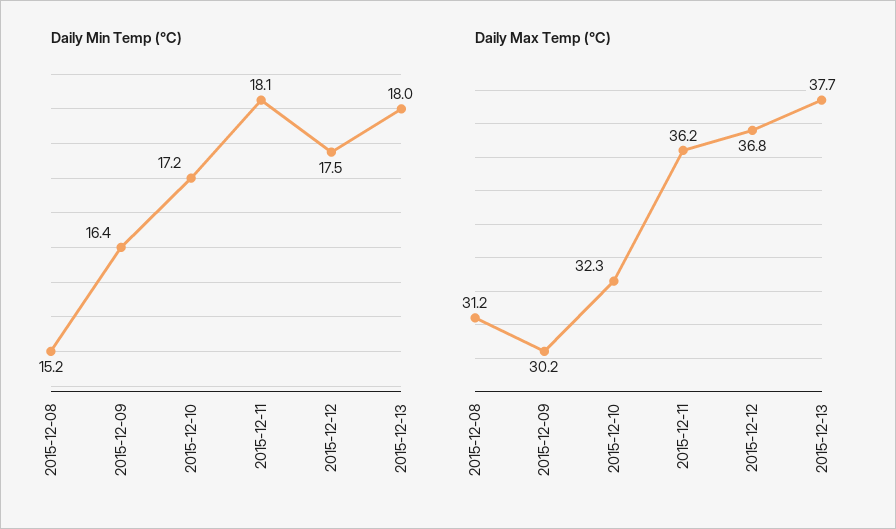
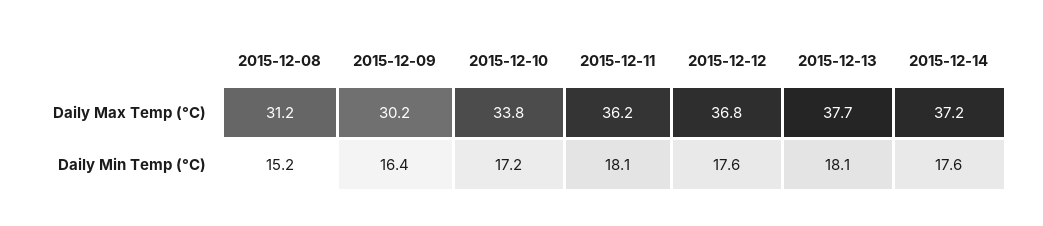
Daily Min Temp (°C), 2015-12-12: 17.5 -> 17.6
Daily Min Temp (°C), 2015-12-13: 18 -> 18.1
Daily Max Temp (°C), 2015-12-10: 32.3 -> 33.8
Daily Max Temp (°C), 2015-12-14: none -> 37.2
Daily Min Temp (°C), 2015-12-14: none -> 17.6

